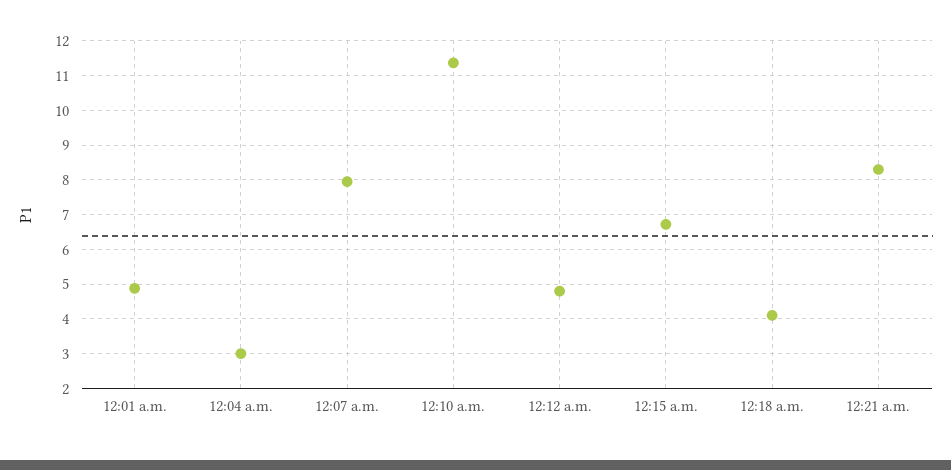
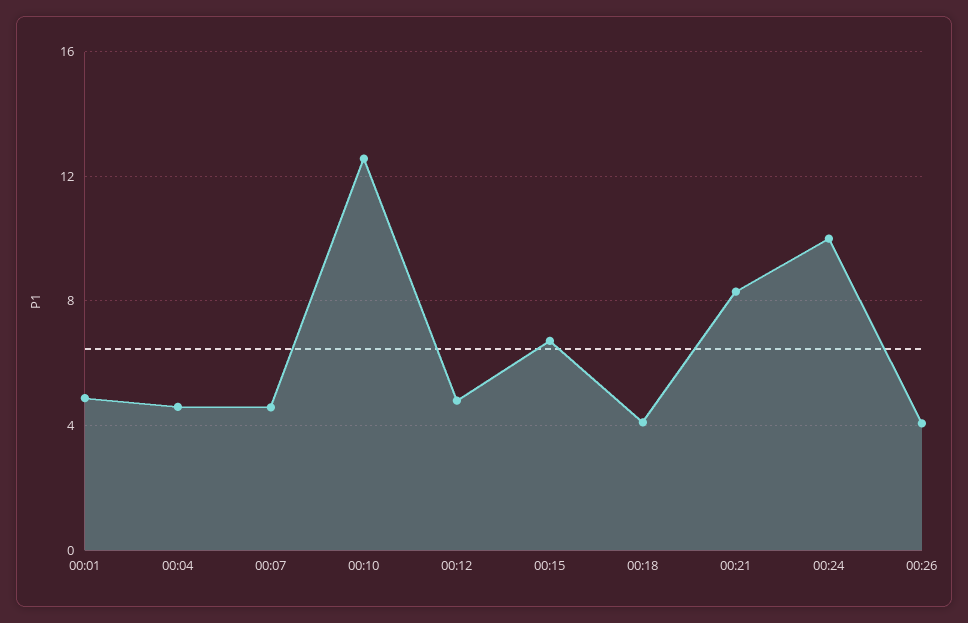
12:04 a.m.: 3 -> 4.5
12:07 a.m.: 8 -> 4.5
12:10 a.m.: 11.4 -> 12.5
00:24: none -> 10
00:26: none -> 4

